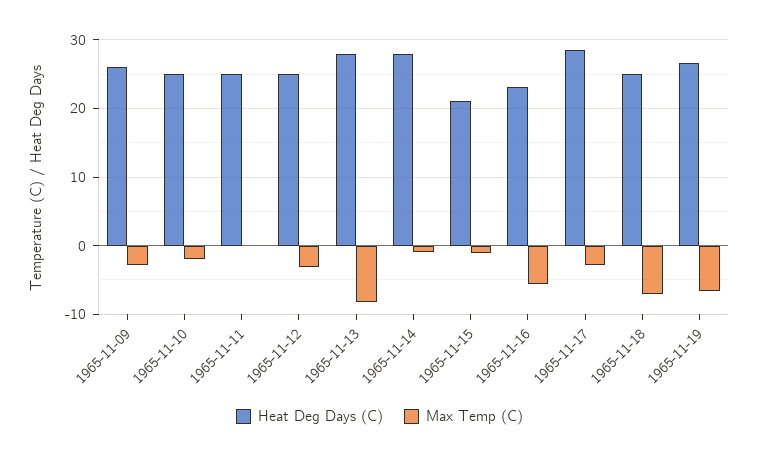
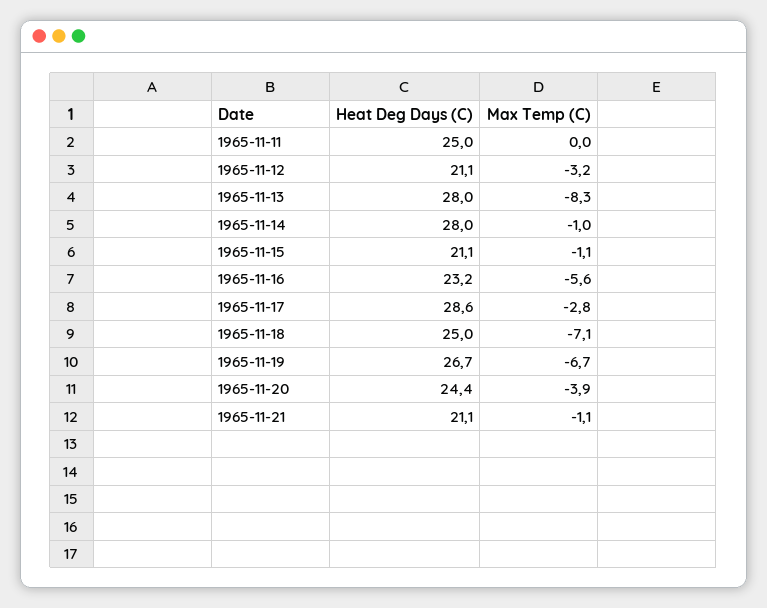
Heat Deg Days (C), 1965-11-09: 26 -> none
Max Temp (C), 1965-11-09: -3 -> none
Heat Deg Days (C), 1965-11-10: 25 -> none
Max Temp (C), 1965-11-10: -2 -> none
Heat Deg Days (C), 1965-11-12: 25 -> 21.1
Heat Deg Days (C), 1965-11-20: none -> 24.4
Max Temp (C), 1965-11-20: none -> -3.9
Heat Deg Days (C), 1965-11-21: none -> 21.1
Max Temp (C), 1965-11-21: none -> -1.1

